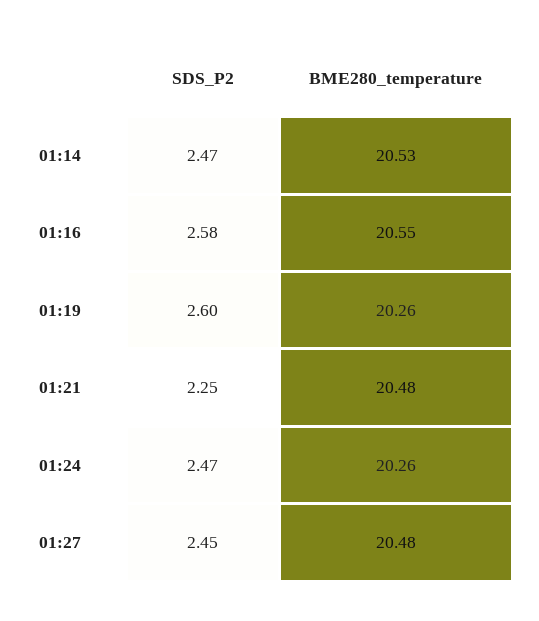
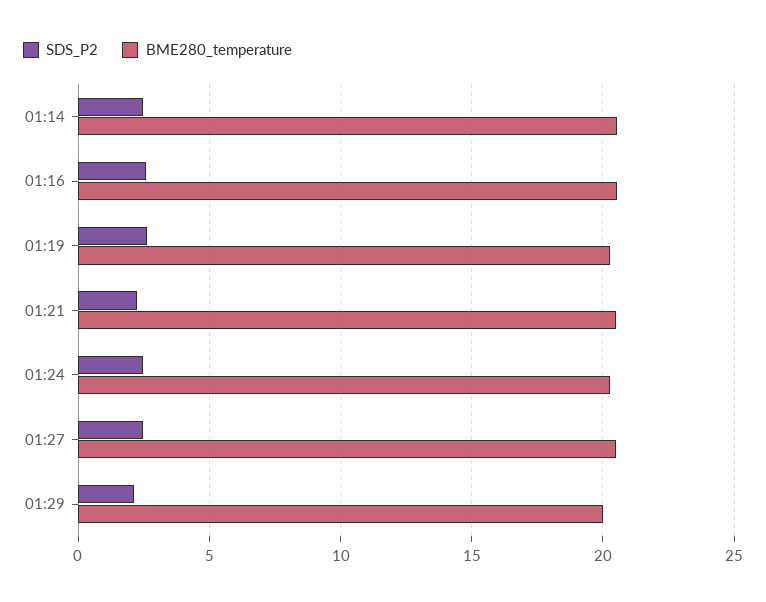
SDS_P2, 01:29: none -> 2
BME280_temperature, 01:29: none -> 20

